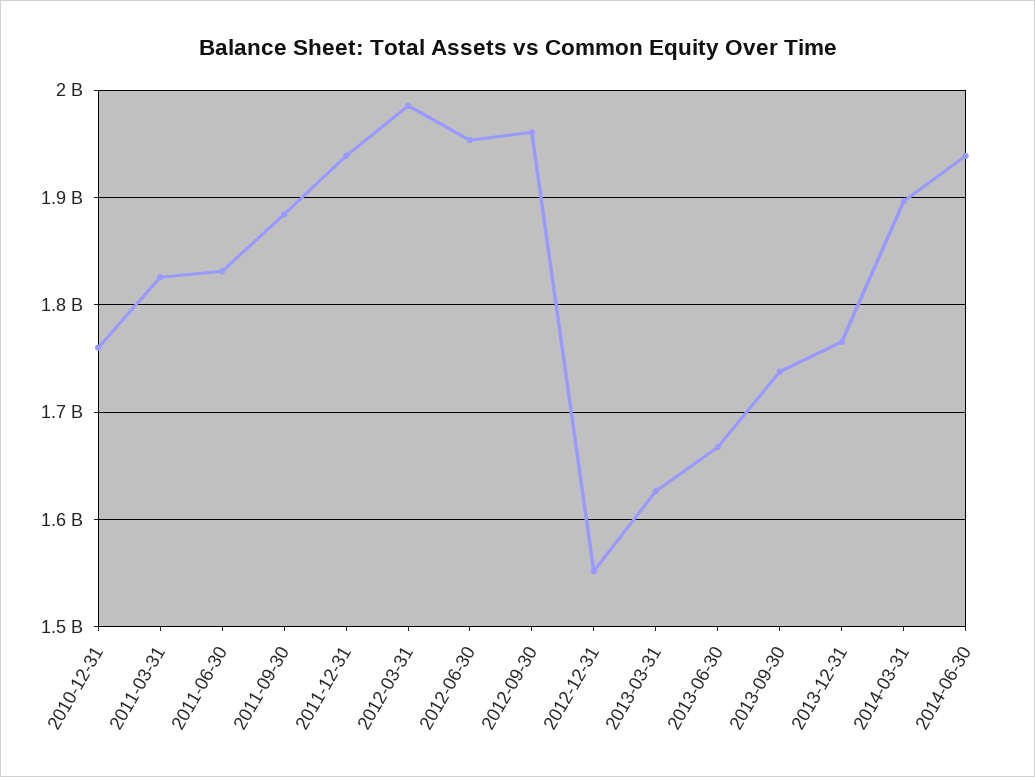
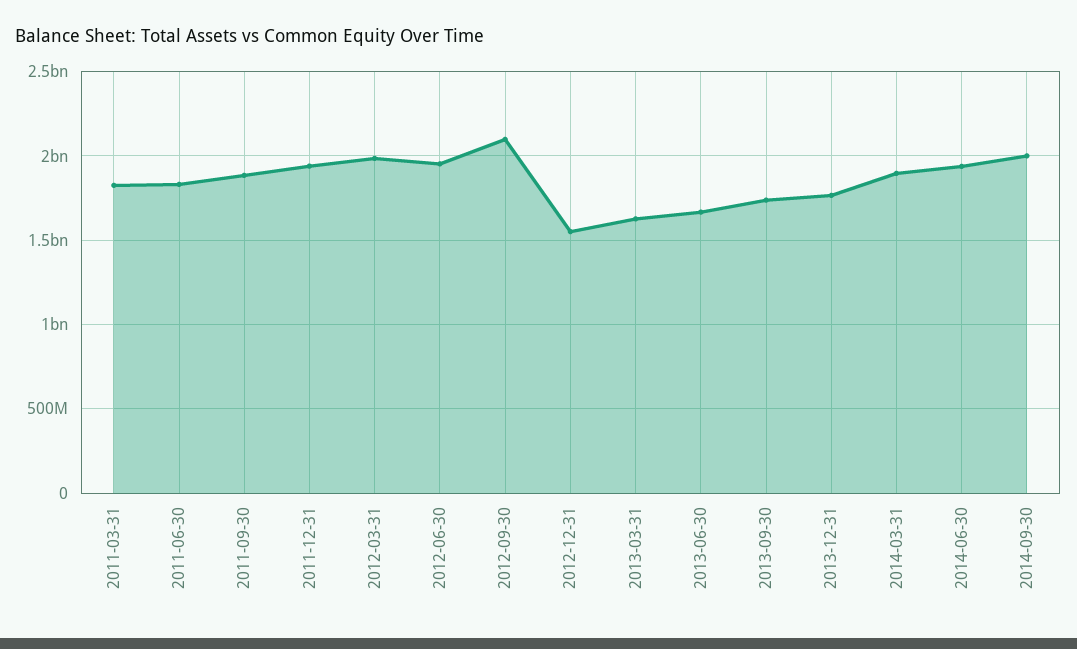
2010-12-31: 1760000000 -> none
2012-09-30: 1960000000 -> 2100000000
2014-09-30: none -> 2000000000

